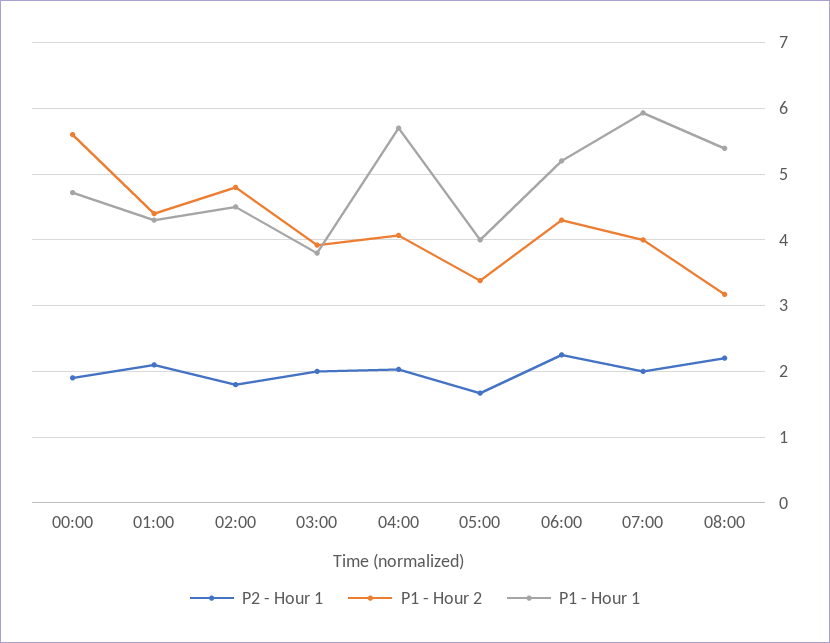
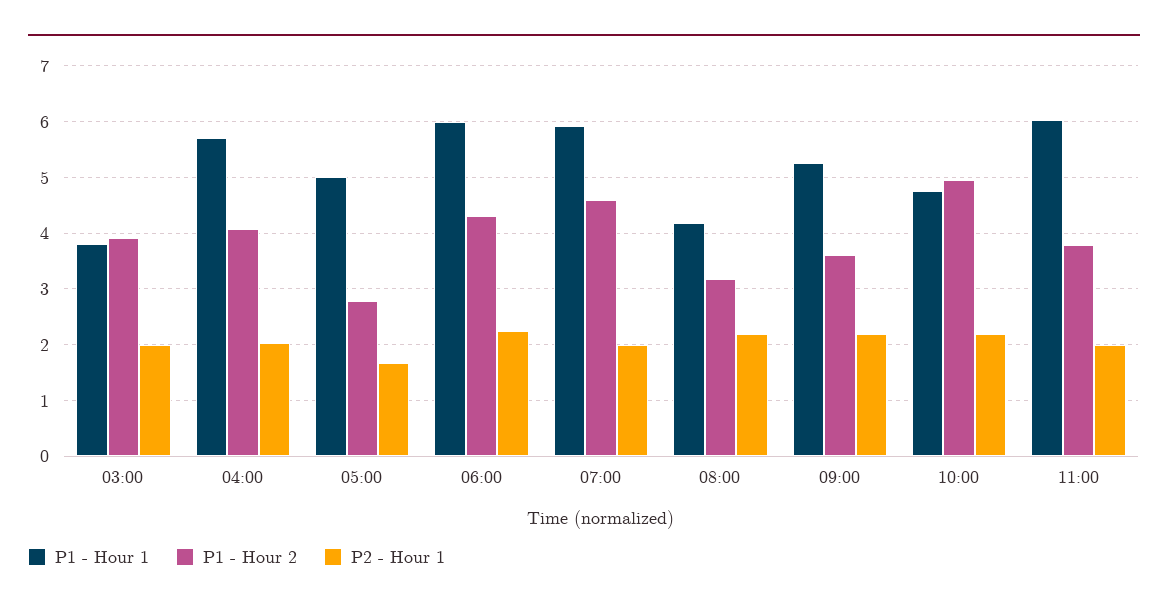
P2 - Hour 1, 00:00: 1.9 -> none
P1 - Hour 2, 00:00: 5.6 -> none
P1 - Hour 1, 00:00: 4.7 -> none
P2 - Hour 1, 01:00: 2.1 -> none
P1 - Hour 2, 01:00: 4.4 -> none
P1 - Hour 1, 01:00: 4.3 -> none
P2 - Hour 1, 02:00: 1.8 -> none
P1 - Hour 2, 02:00: 4.8 -> none
P1 - Hour 1, 02:00: 4.5 -> none
P1 - Hour 2, 05:00: 3.4 -> 2.8
P1 - Hour 1, 05:00: 4 -> 5
P1 - Hour 1, 06:00: 5.2 -> 6
P1 - Hour 2, 07:00: 4 -> 4.6
P1 - Hour 1, 08:00: 5.4 -> 4.2
P1 - Hour 1, 09:00: none -> 5.2
P1 - Hour 2, 09:00: none -> 3.6
P2 - Hour 1, 09:00: none -> 2.2
P1 - Hour 1, 10:00: none -> 4.8
P1 - Hour 2, 10:00: none -> 5
P2 - Hour 1, 10:00: none -> 2.2
P1 - Hour 1, 11:00: none -> 6
P1 - Hour 2, 11:00: none -> 3.8
P2 - Hour 1, 11:00: none -> 2

